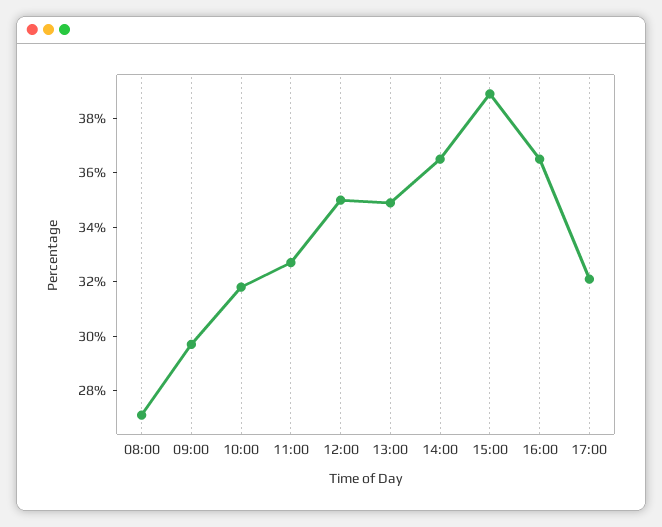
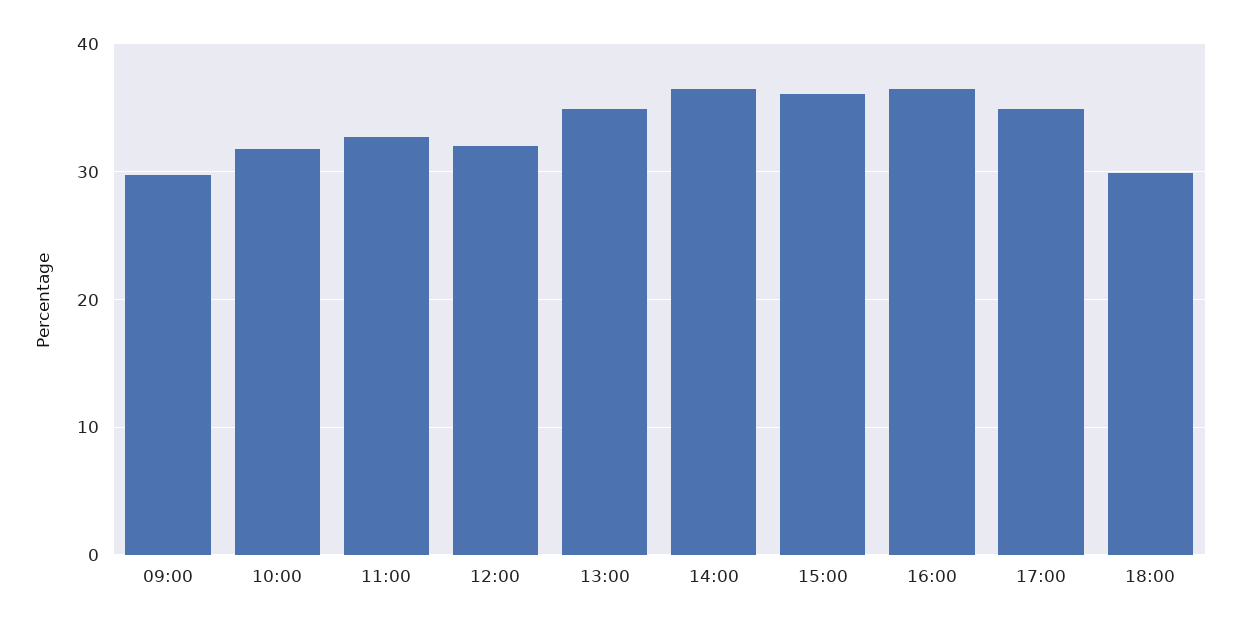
08:00: 27 -> none
12:00: 35 -> 32
15:00: 39 -> 36
17:00: 32 -> 35
18:00: none -> 30

